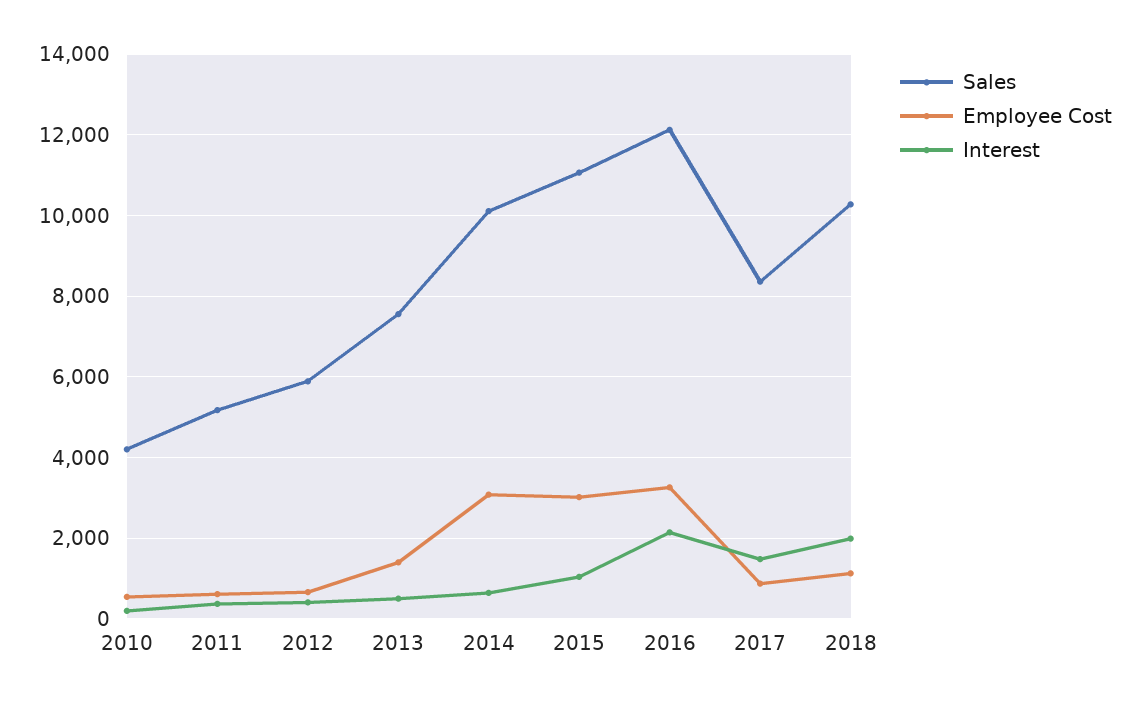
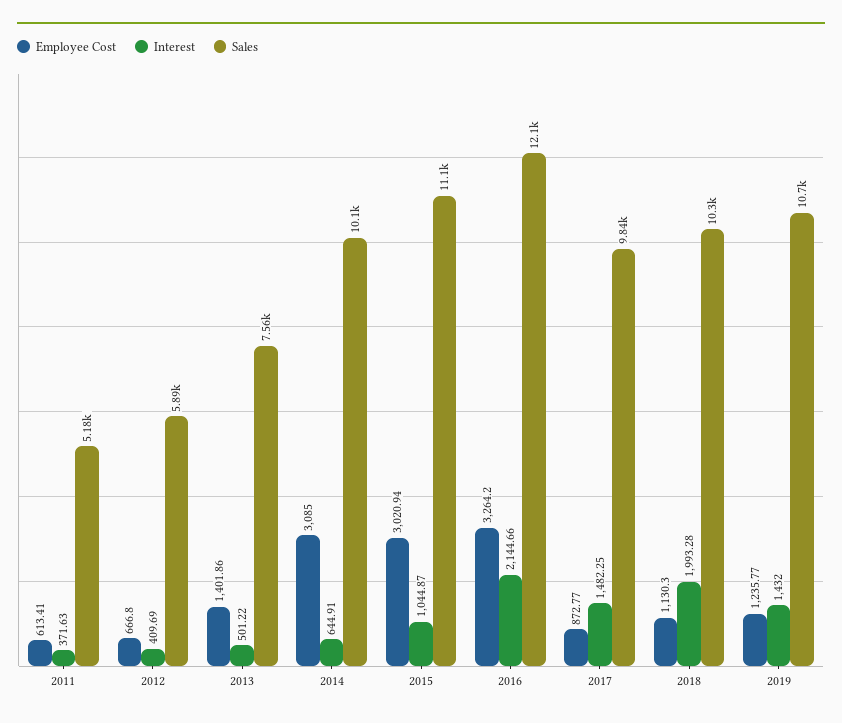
Sales, 2010: 4200 -> none
Employee Cost, 2010: 600 -> none
Interest, 2010: 200 -> none
Sales, 2017: 8400 -> 9840
Employee Cost, 2019: none -> 1235.77
Interest, 2019: none -> 1432
Sales, 2019: none -> 10700

